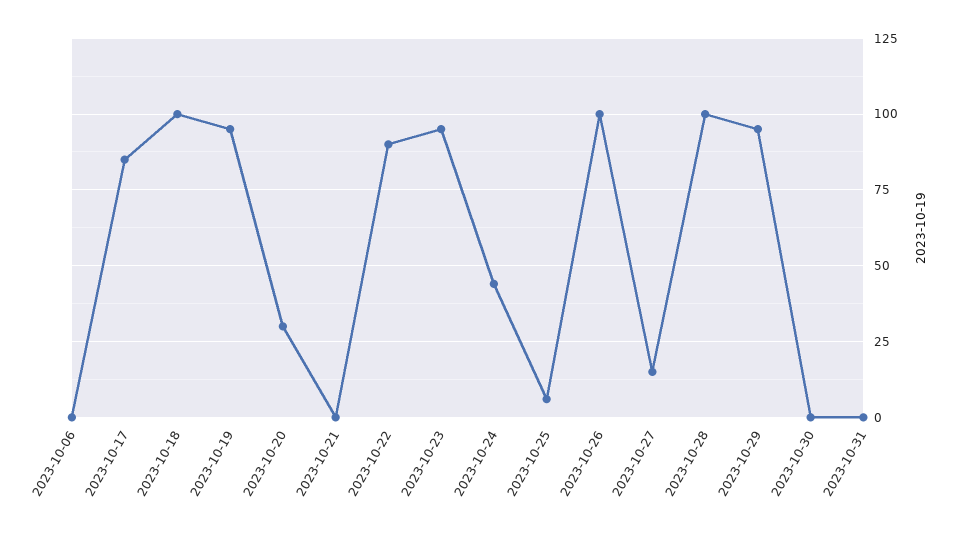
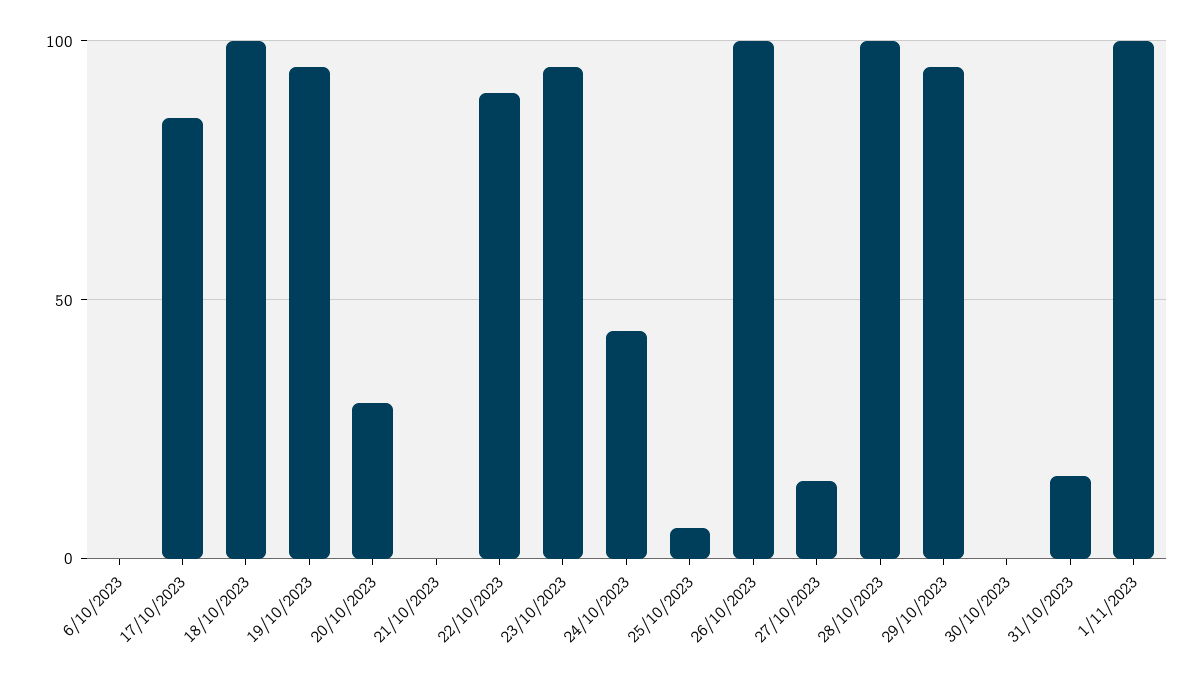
2023-10-31: 0 -> 15
1/11/2023: none -> 100

